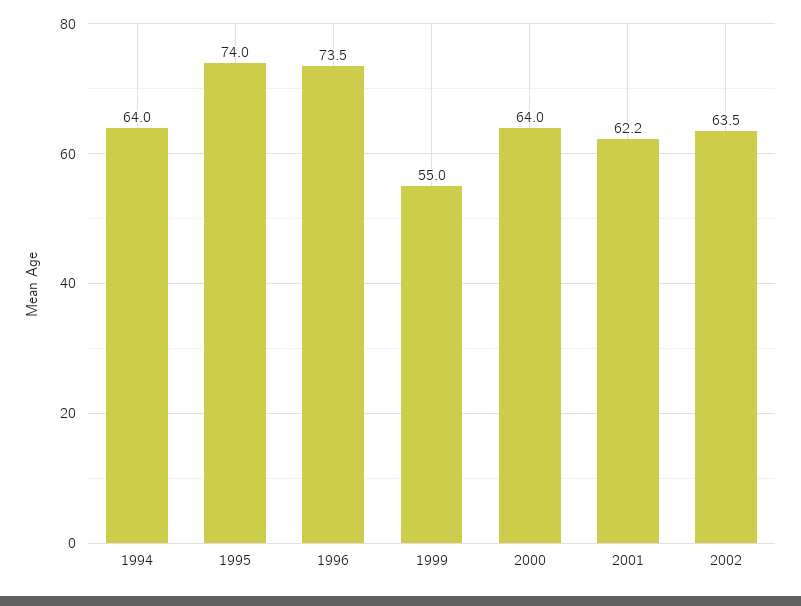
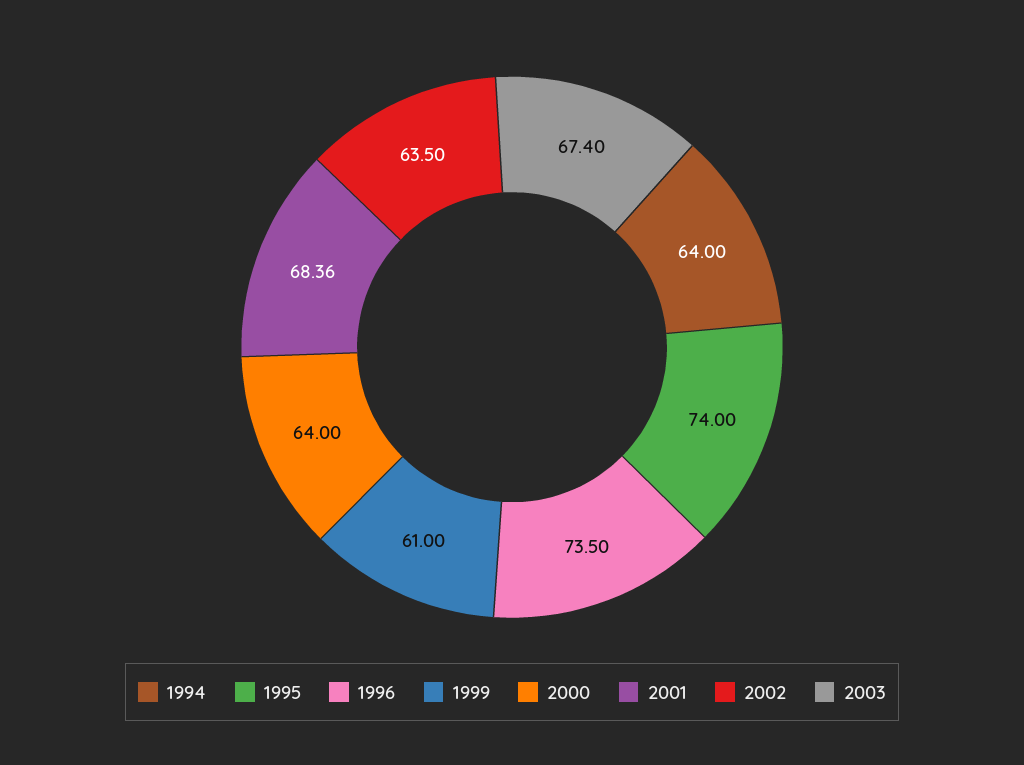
1999: 55 -> 61
2001: 62.2 -> 68.36
2003: none -> 67.4

